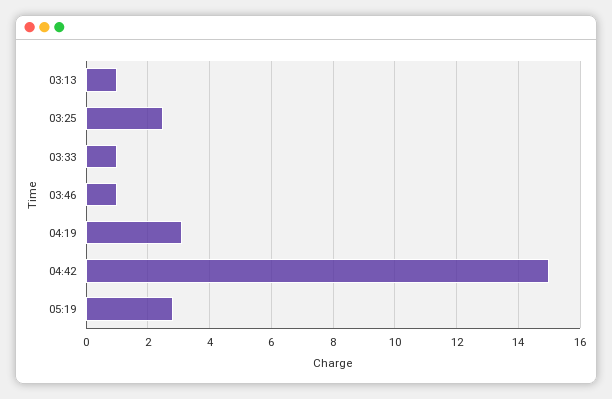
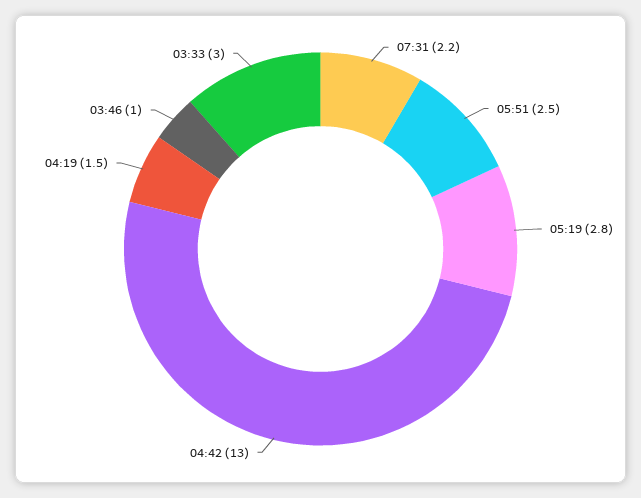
03:13: 1 -> none
03:25: 2.5 -> none
03:33: 1 -> 3
04:19: 3 -> 1.5
04:42: 15 -> 13
07:31: none -> 2.2
05:51: none -> 2.5

